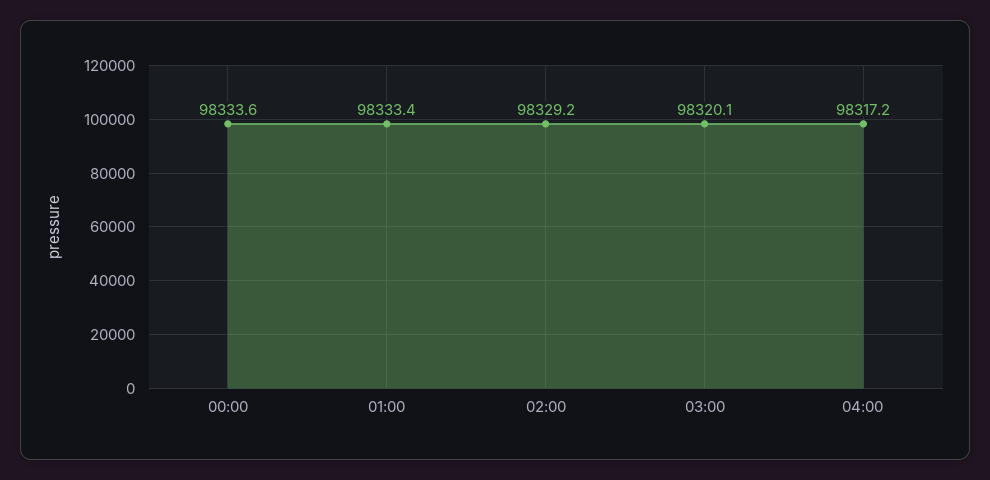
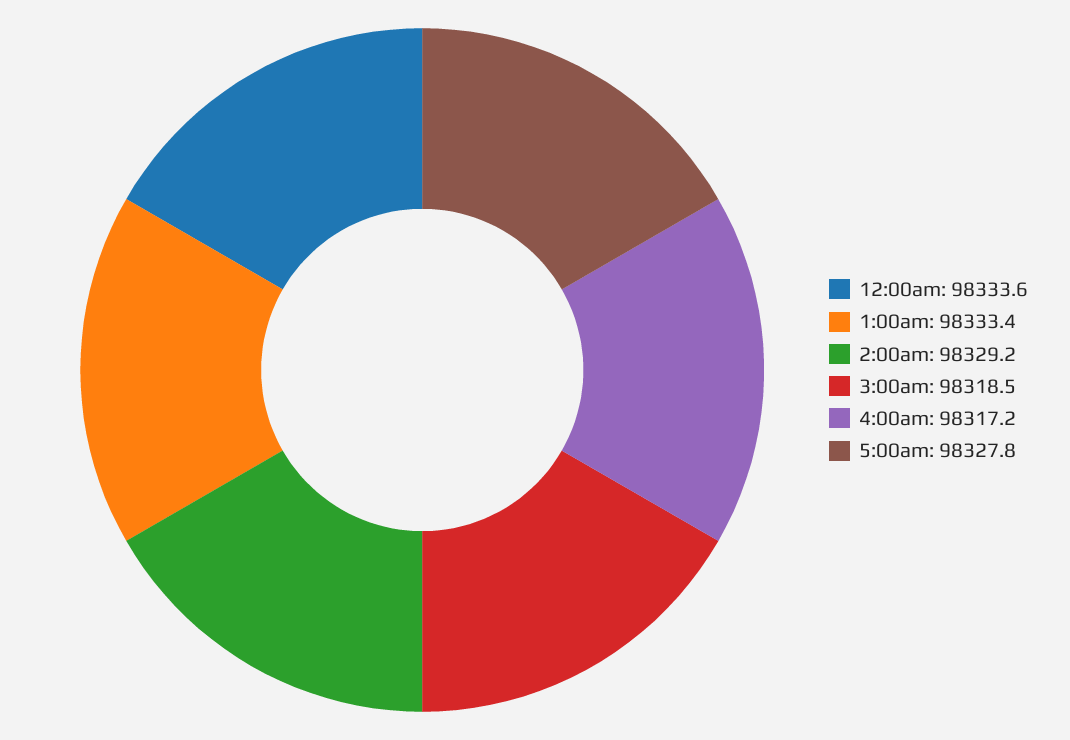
03:00: 98320.1 -> 98318.5
5:00am: none -> 98327.8

